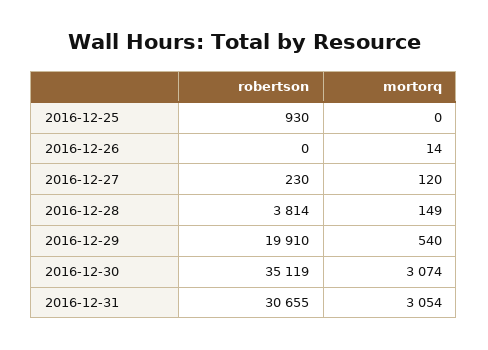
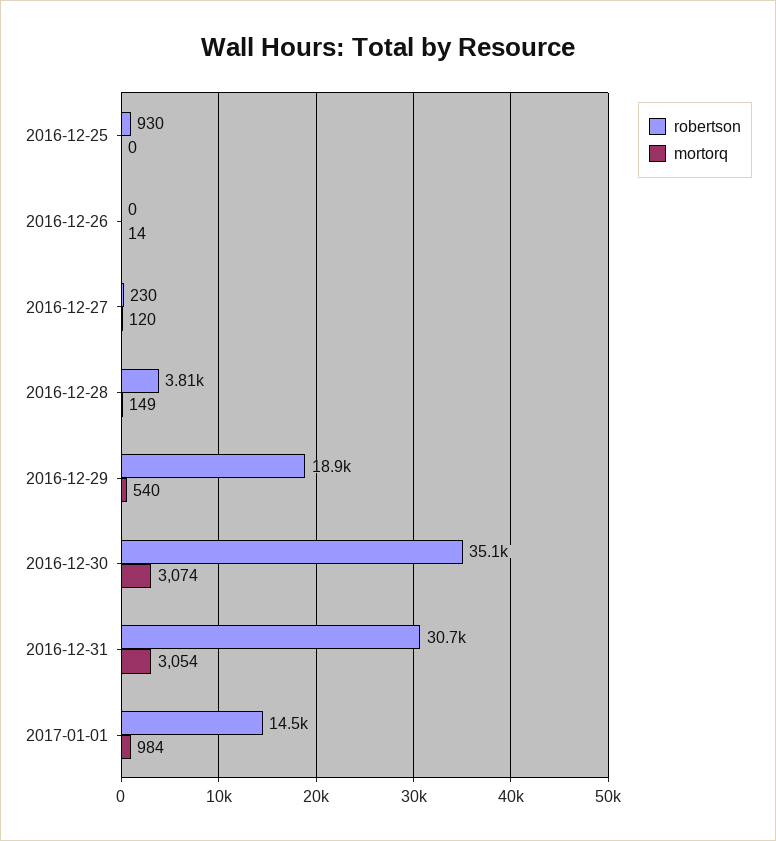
robertson, 2016-12-29: 19910 -> 18900
robertson, 2017-01-01: none -> 14500
mortorq, 2017-01-01: none -> 984

